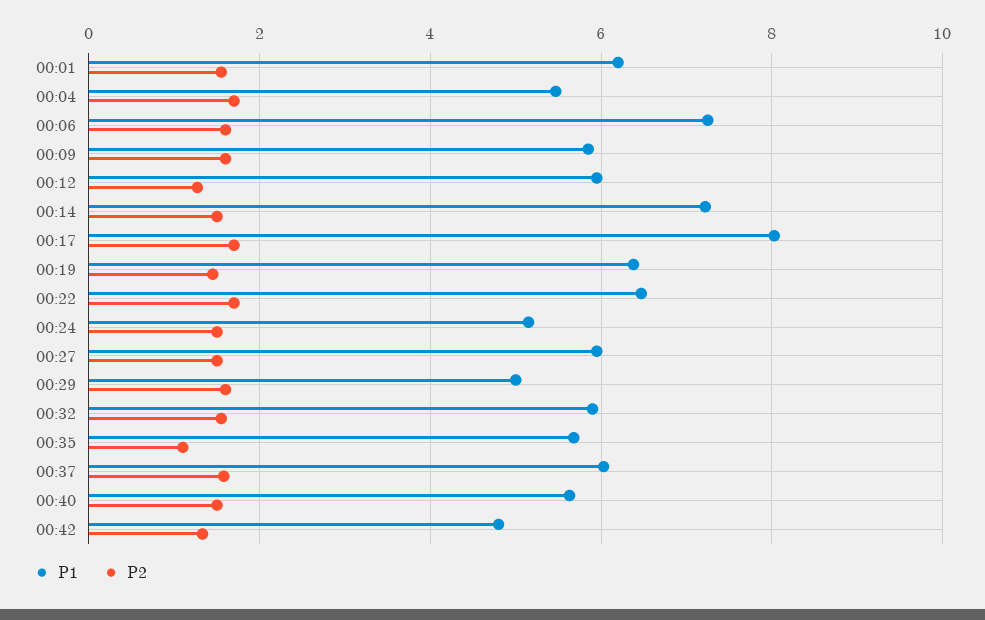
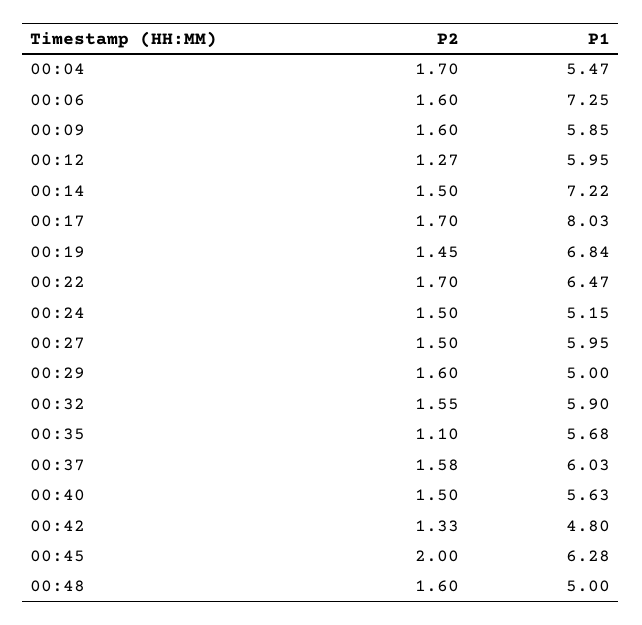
P1, 00:01: 6.2 -> none
P2, 00:01: 1.6 -> none
P1, 00:19: 6.4 -> 6.84
P2, 00:45: none -> 2
P1, 00:45: none -> 6.28
P2, 00:48: none -> 1.6
P1, 00:48: none -> 5

